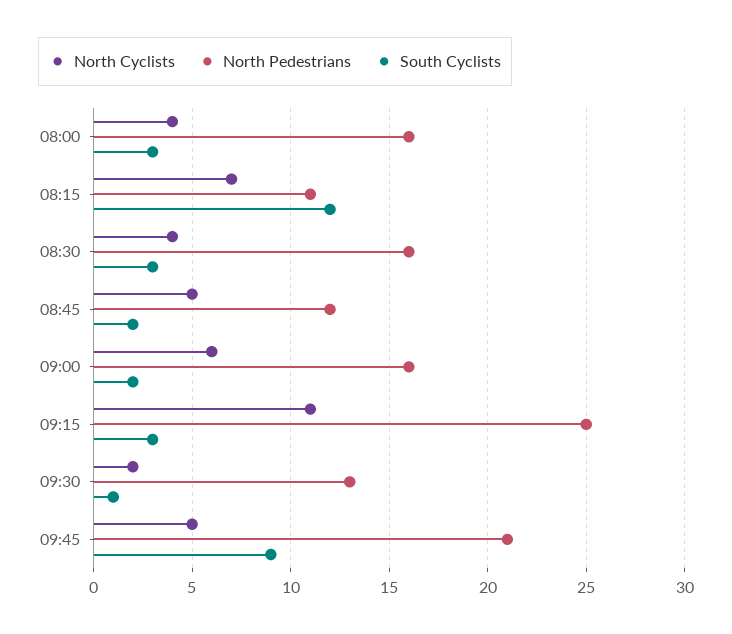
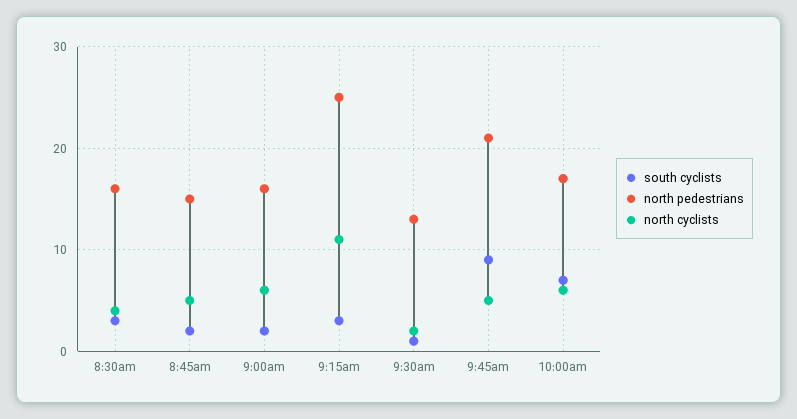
North Cyclists, 08:00: 4 -> none
North Pedestrians, 08:00: 16 -> none
South Cyclists, 08:00: 3 -> none
North Cyclists, 08:15: 7 -> none
North Pedestrians, 08:15: 11 -> none
South Cyclists, 08:15: 12 -> none
North Pedestrians, 08:45: 12 -> 15
South Cyclists, 10:00am: none -> 7
North Pedestrians, 10:00am: none -> 17
North Cyclists, 10:00am: none -> 6

